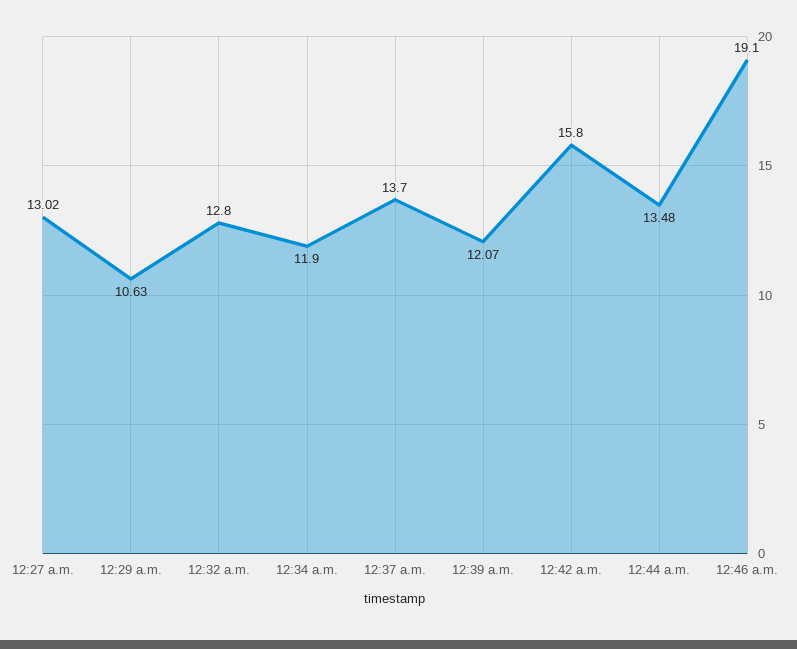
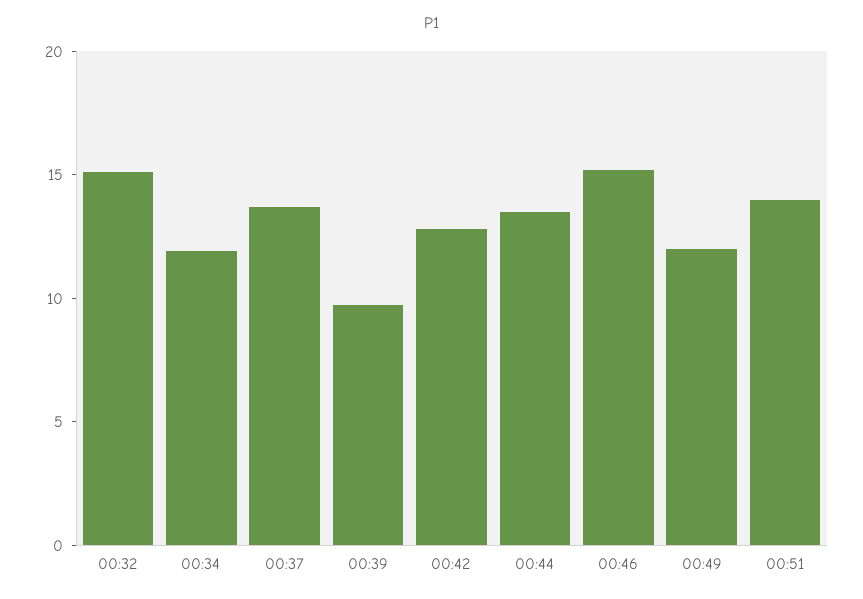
12:27 a.m.: 13.02 -> none
12:29 a.m.: 10.63 -> none
12:32 a.m.: 12.8 -> 15
12:39 a.m.: 12.07 -> 10
12:42 a.m.: 15.8 -> 13
12:46 a.m.: 19.1 -> 15
00:49: none -> 12
00:51: none -> 14

